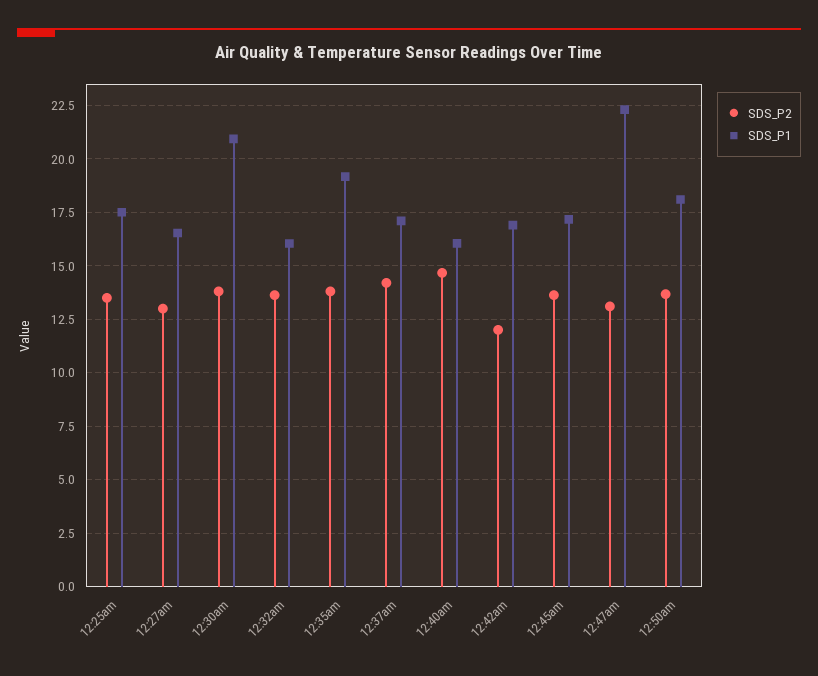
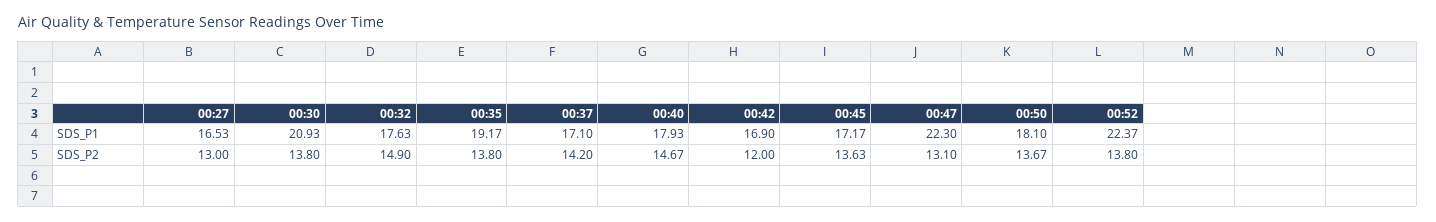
SDS_P2, 12:25am: 13.5 -> none
SDS_P1, 12:25am: 17.5 -> none
SDS_P2, 12:32am: 13.5 -> 14.9
SDS_P1, 12:32am: 16 -> 17.63
SDS_P1, 12:40am: 16 -> 17.93
SDS_P1, 00:52: none -> 22.37
SDS_P2, 00:52: none -> 13.8

